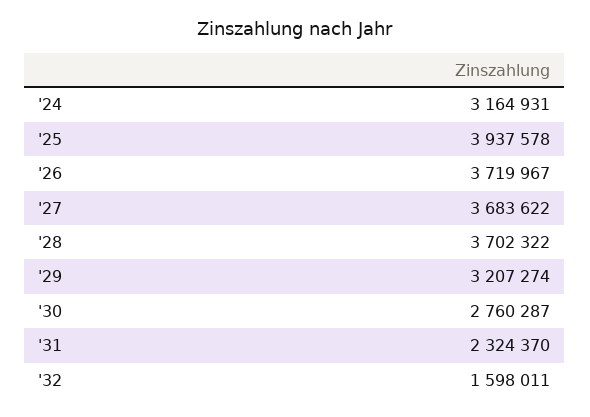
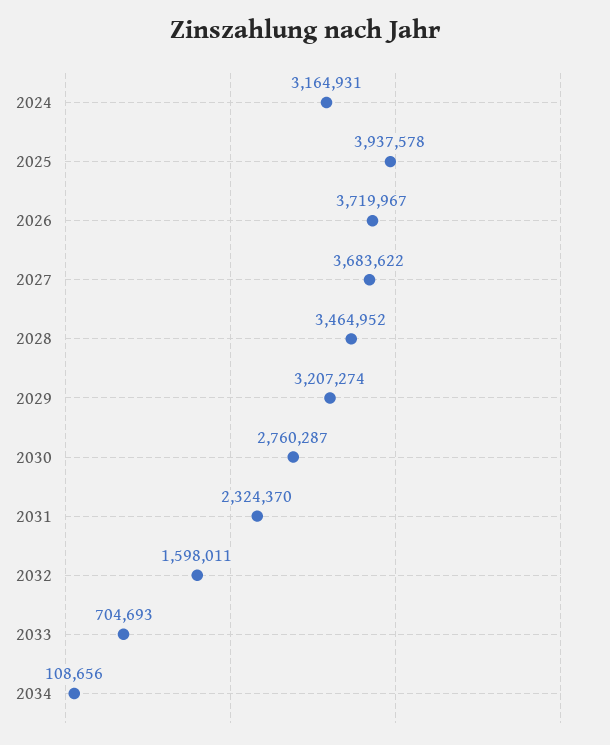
'28: 3702322 -> 3464952
2033: none -> 704693
2034: none -> 108656

